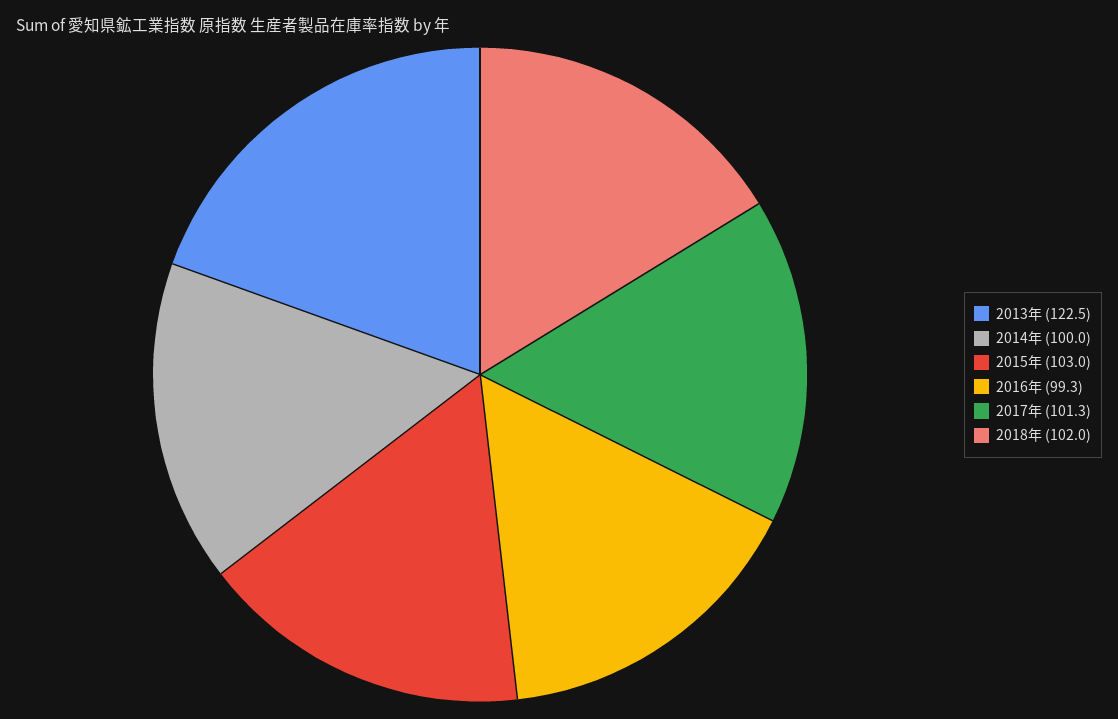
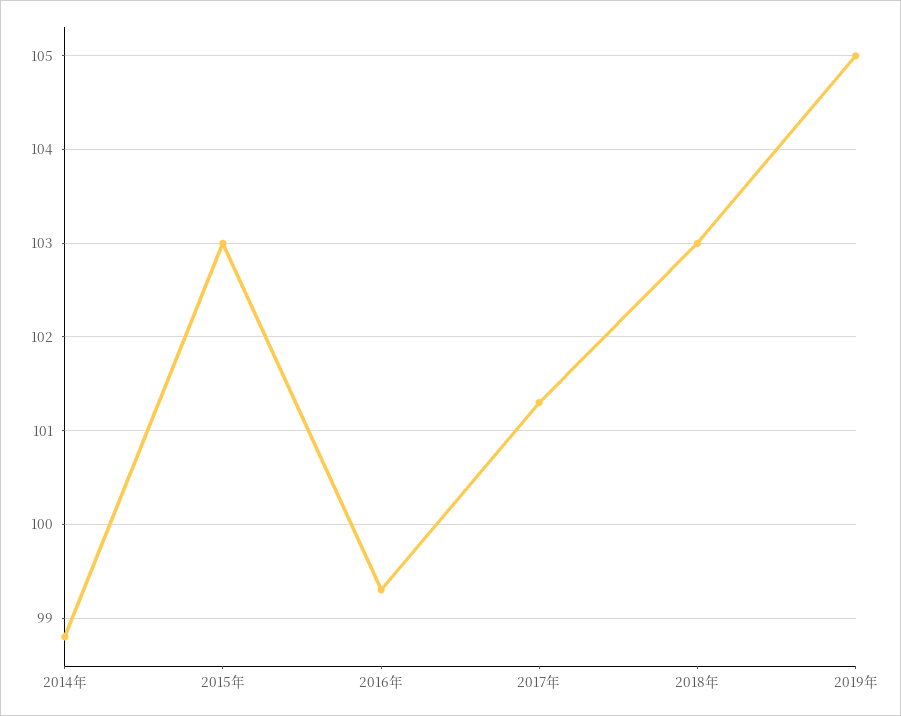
2013年: 122.5 -> none
2014年: 100 -> 98.8
2018年: 102 -> 103
2019年: none -> 105

